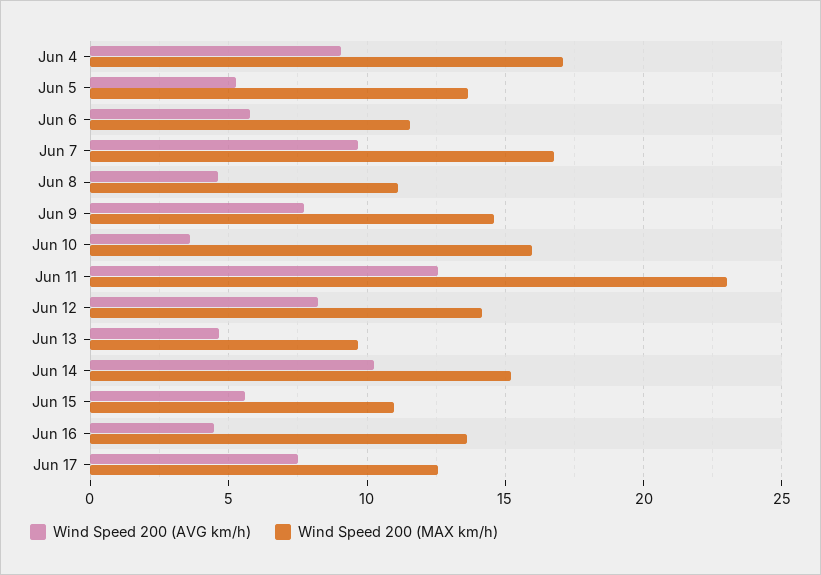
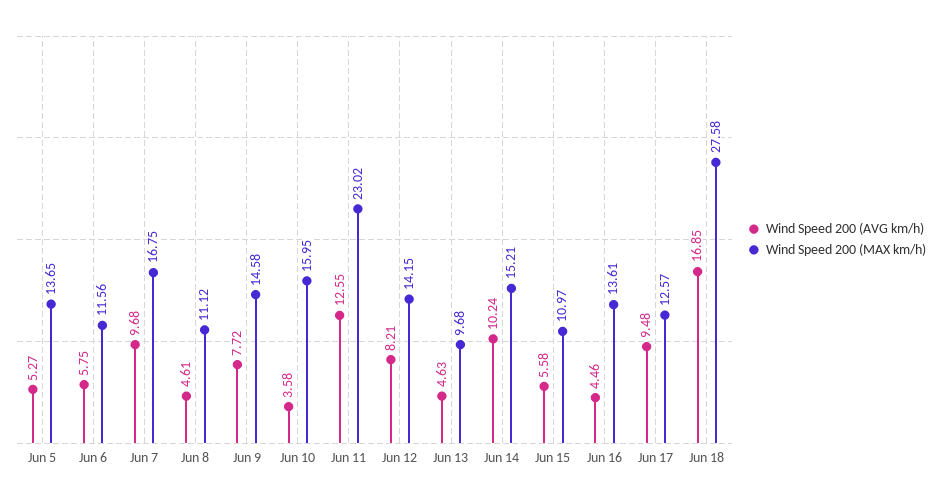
Wind Speed 200 (AVG km/h), Jun 4: 9 -> none
Wind Speed 200 (MAX km/h), Jun 4: 17 -> none
Wind Speed 200 (AVG km/h), Jun 17: 7.5 -> 9.48
Wind Speed 200 (AVG km/h), Jun 18: none -> 16.85
Wind Speed 200 (MAX km/h), Jun 18: none -> 27.58

